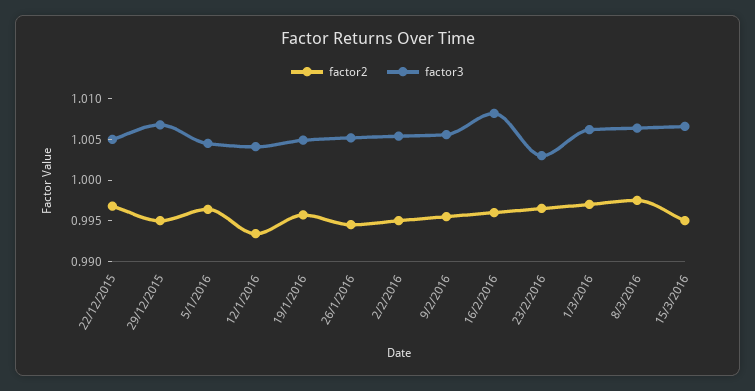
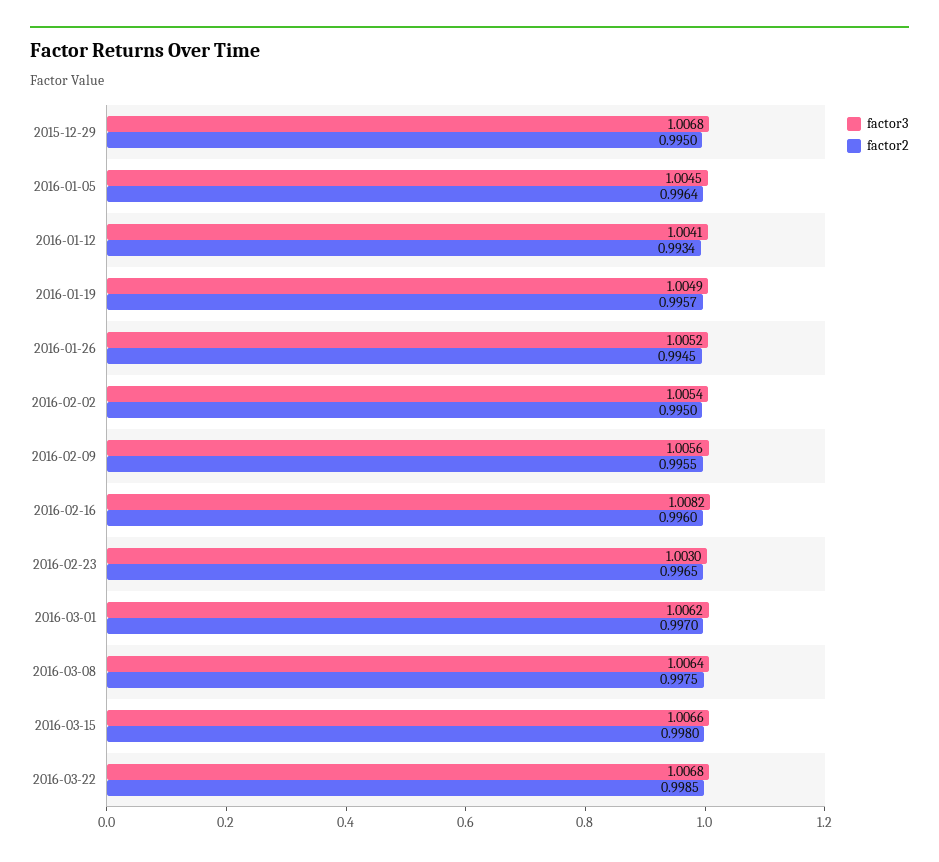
factor2, 22/12/2015: 0.997 -> none
factor3, 22/12/2015: 1.005 -> none
factor2, 15/3/2016: 0.995 -> 0.998
factor3, 2016-03-22: none -> 1.0068
factor2, 2016-03-22: none -> 0.9985

